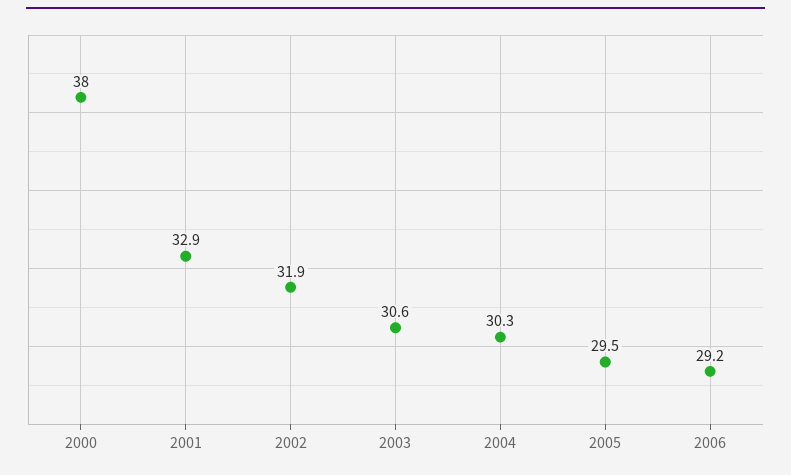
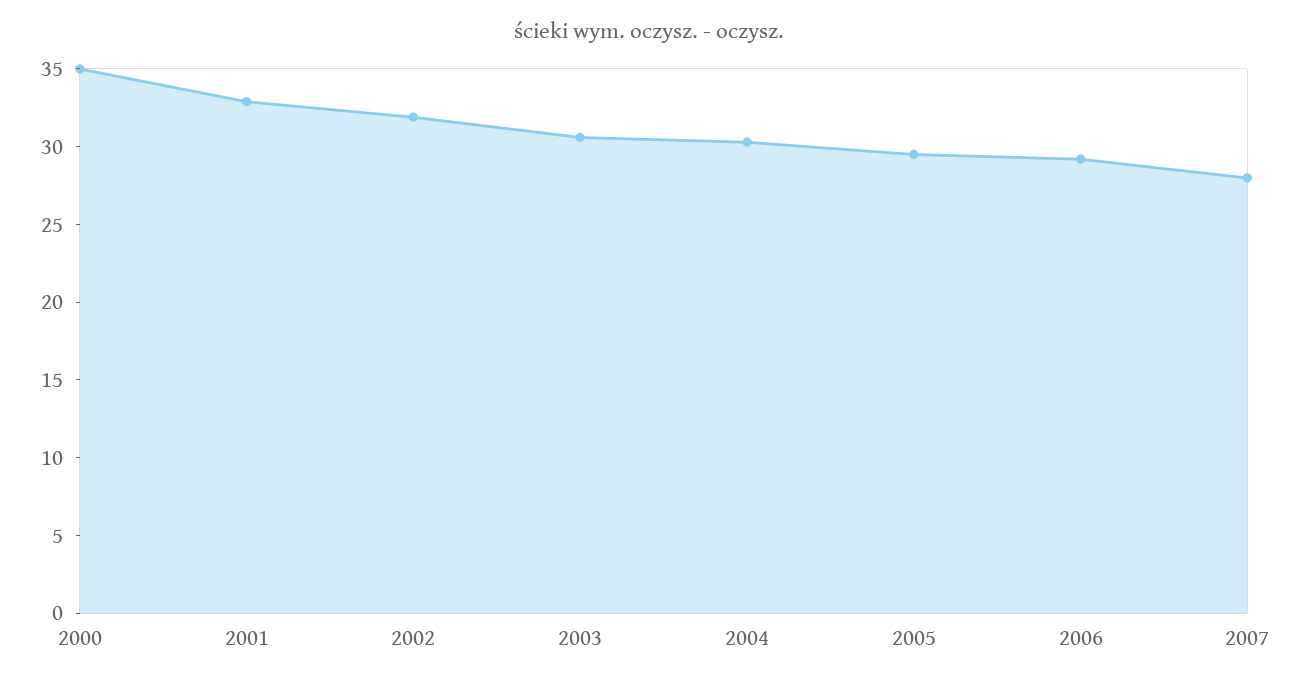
2000: 38 -> 35
2007: none -> 28

